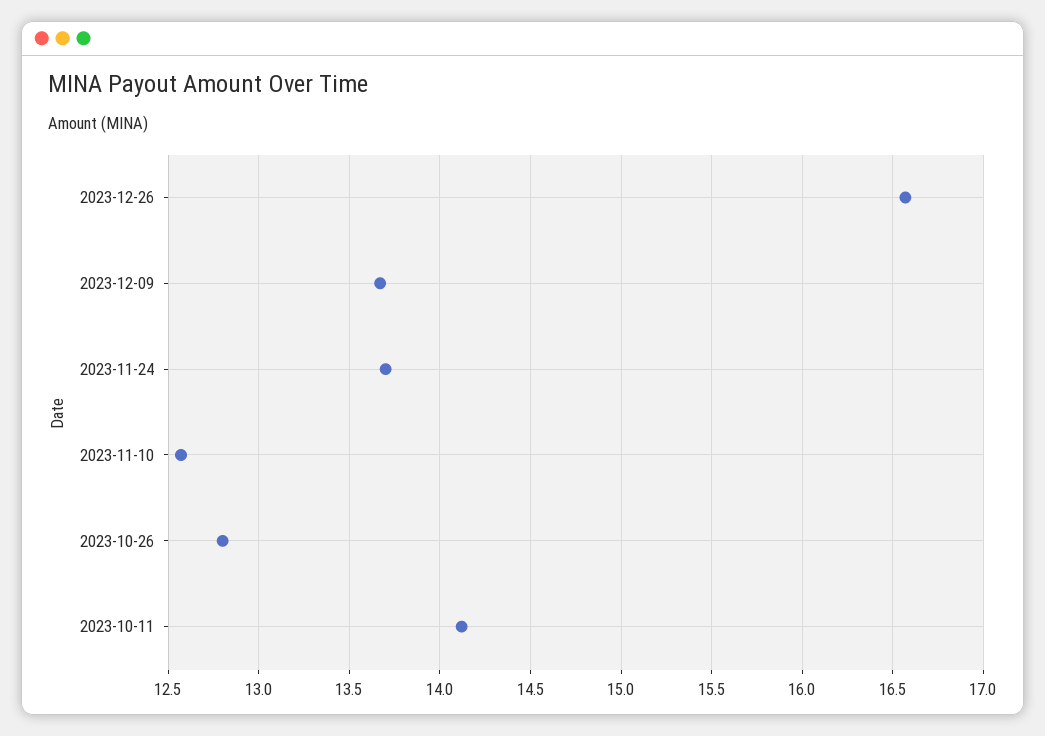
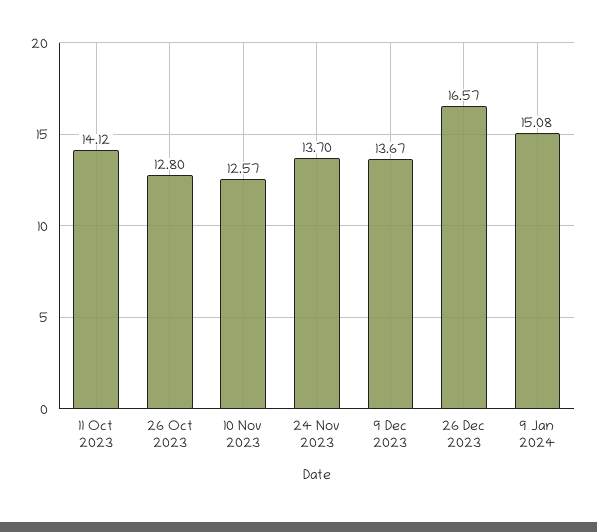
9 Jan 2024: none -> 15.08

